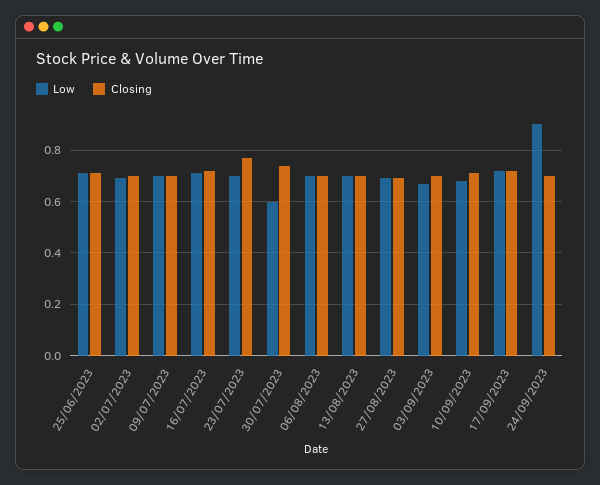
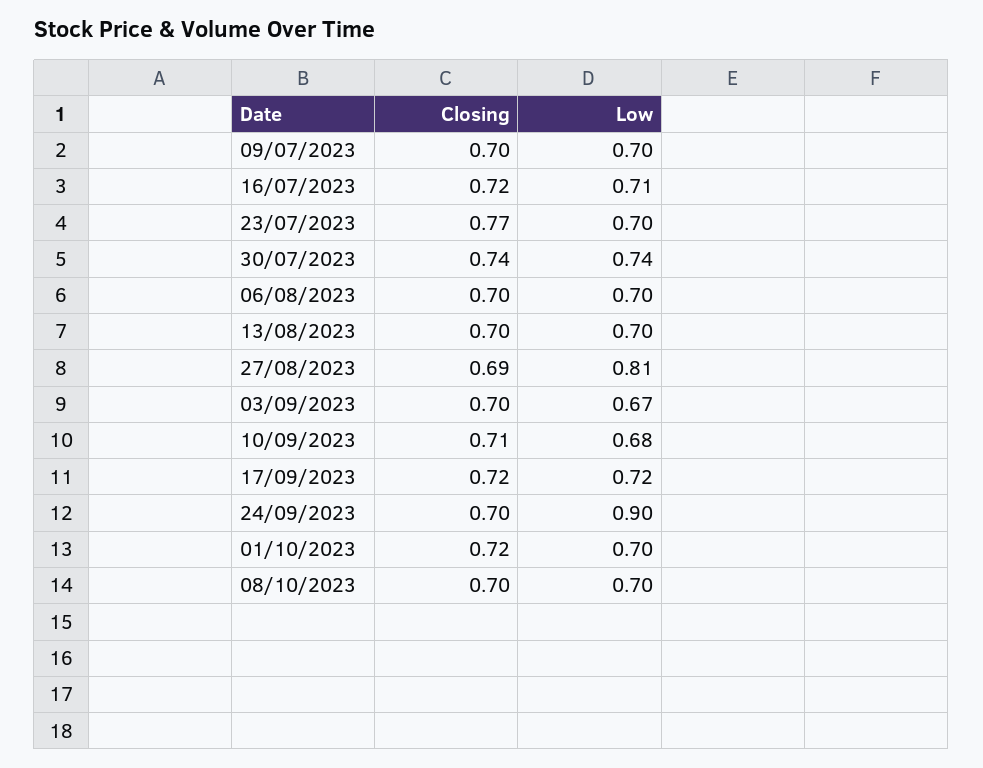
Low, 25/06/2023: 0.7 -> none
Closing, 25/06/2023: 0.7 -> none
Low, 02/07/2023: 0.7 -> none
Closing, 02/07/2023: 0.7 -> none
Low, 30/07/2023: 0.6 -> 0.74
Low, 27/08/2023: 0.7 -> 0.81
Closing, 01/10/2023: none -> 0.72
Low, 01/10/2023: none -> 0.7
Closing, 08/10/2023: none -> 0.7
Low, 08/10/2023: none -> 0.7

